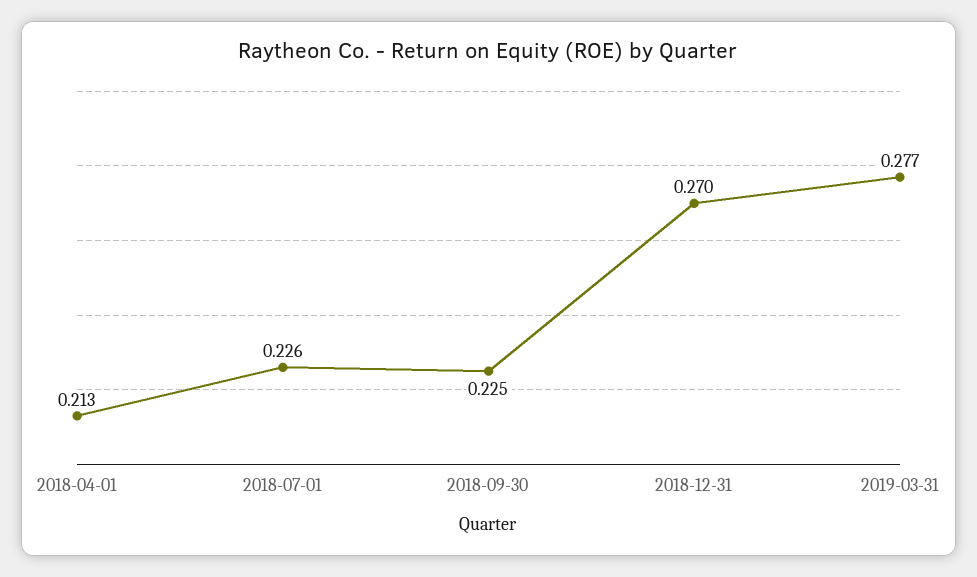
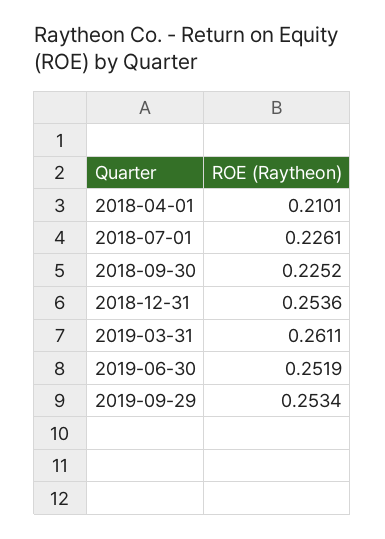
2018-04-01: 0.213 -> 0.2101
2018-12-31: 0.27 -> 0.2536
2019-03-31: 0.277 -> 0.2611
2019-06-30: none -> 0.2519
2019-09-29: none -> 0.2534

